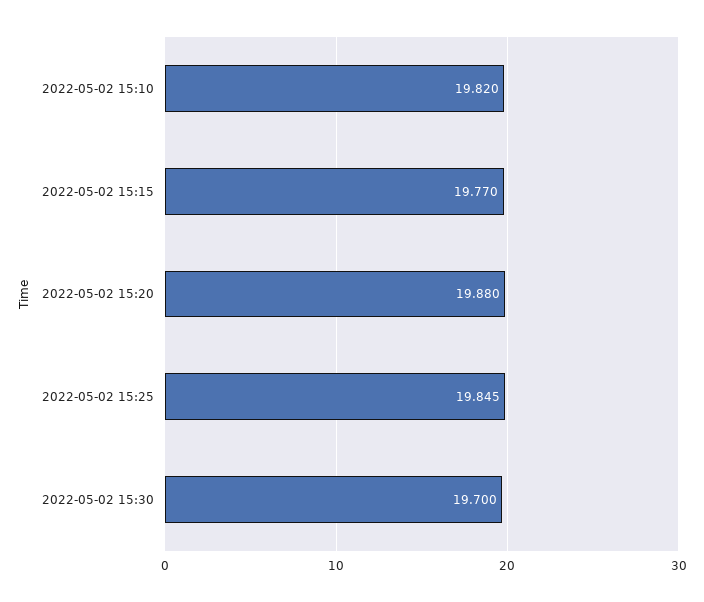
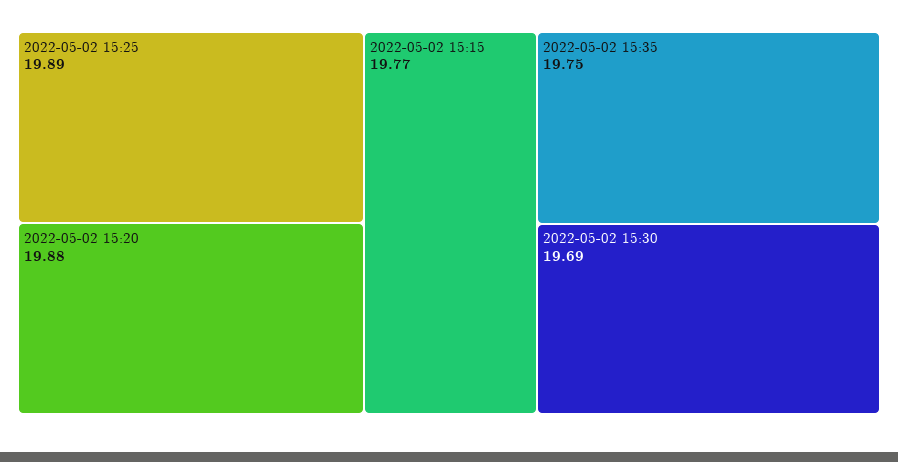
2022-05-02 15:10: 19.82 -> none
2022-05-02 15:25: 19.845 -> 19.89
2022-05-02 15:30: 19.7 -> 19.69
2022-05-02 15:35: none -> 19.75

